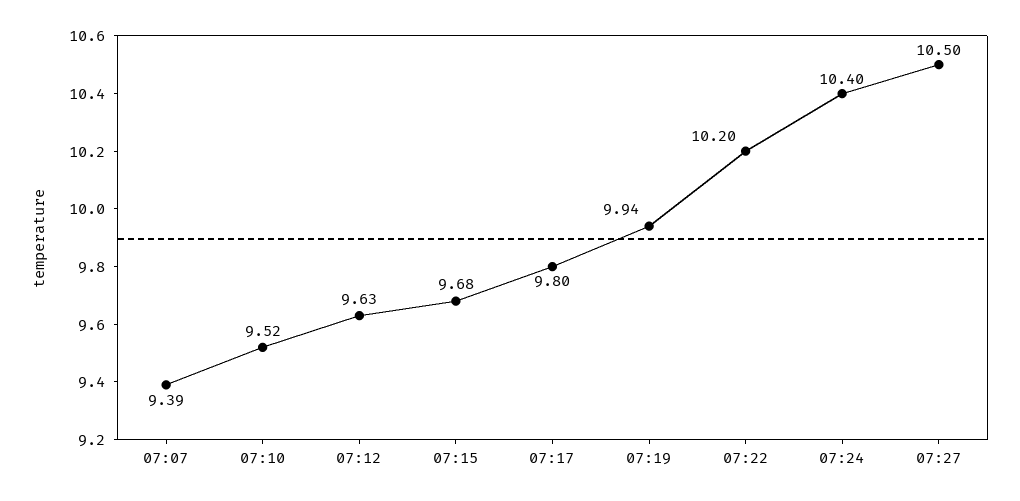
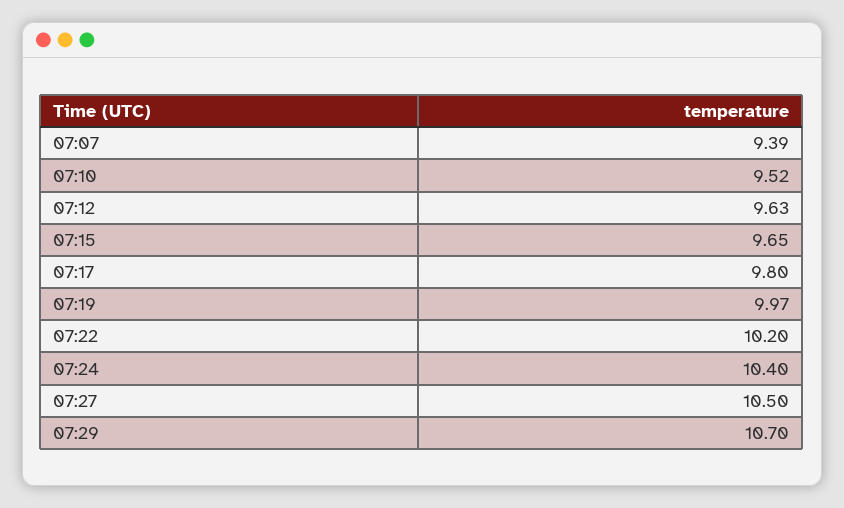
07:15: 9.68 -> 9.65
07:19: 9.94 -> 9.97
07:29: none -> 10.7

